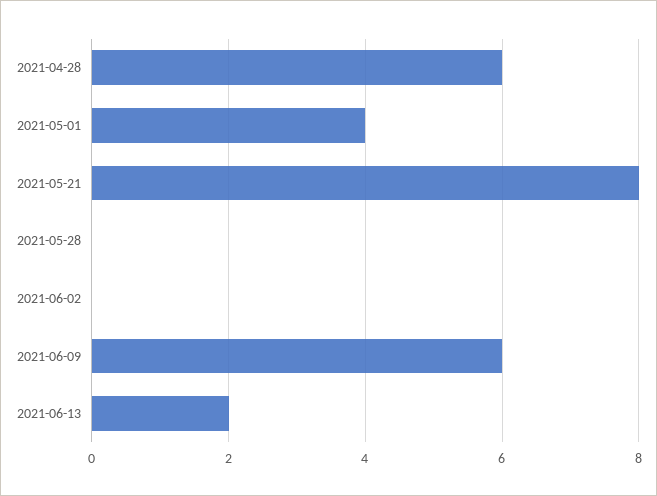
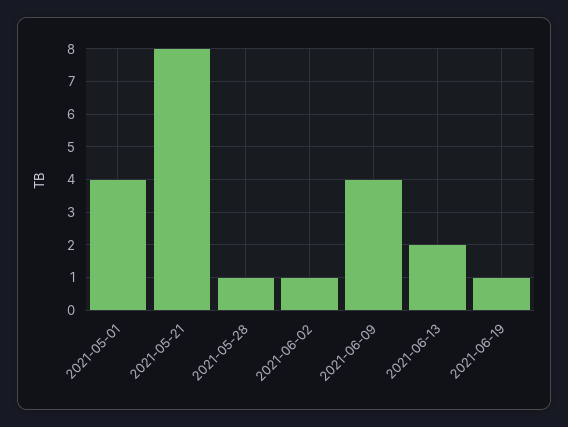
2021-04-28: 6 -> none
2021-05-28: 0 -> 1
2021-06-02: 0 -> 1
2021-06-09: 6 -> 4
2021-06-19: none -> 1

